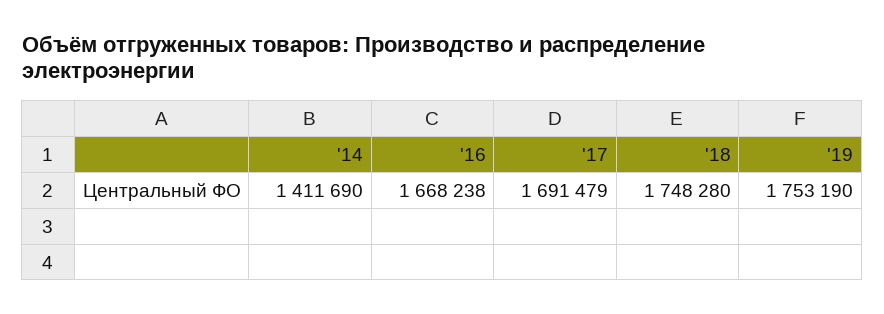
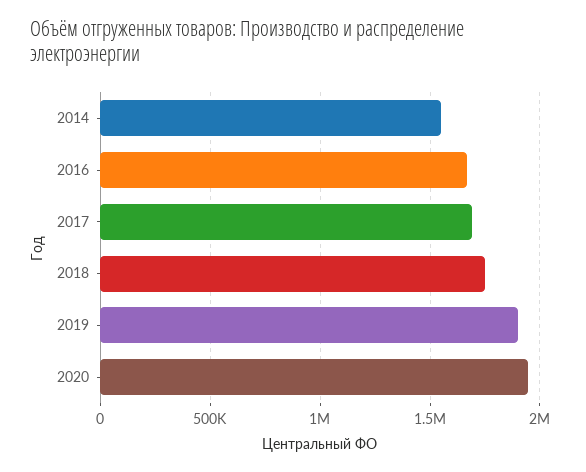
'14: 1411690 -> 1550000
'19: 1753190 -> 1900000
2020: none -> 1950000

